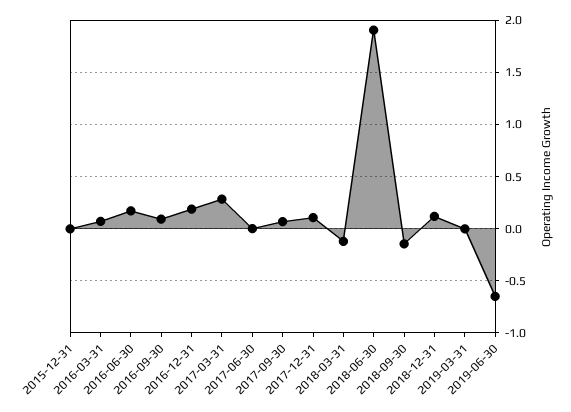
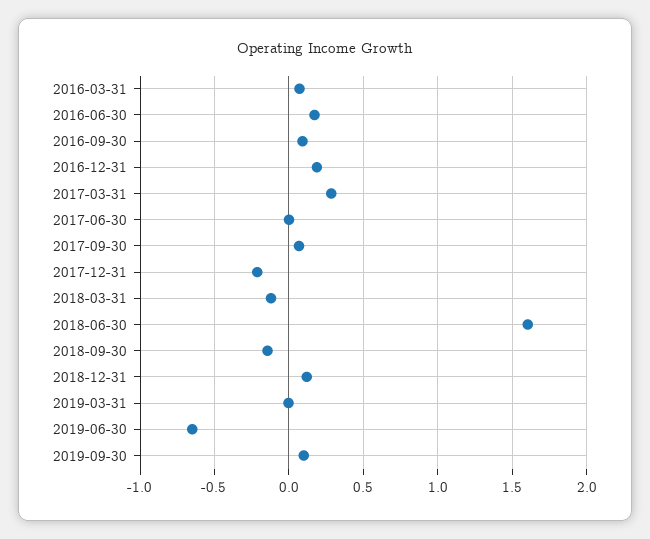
2015-12-31: 0 -> none
2017-12-31: 0.1 -> -0.2
2018-06-30: 1.9 -> 1.6
2019-09-30: none -> 0.1

